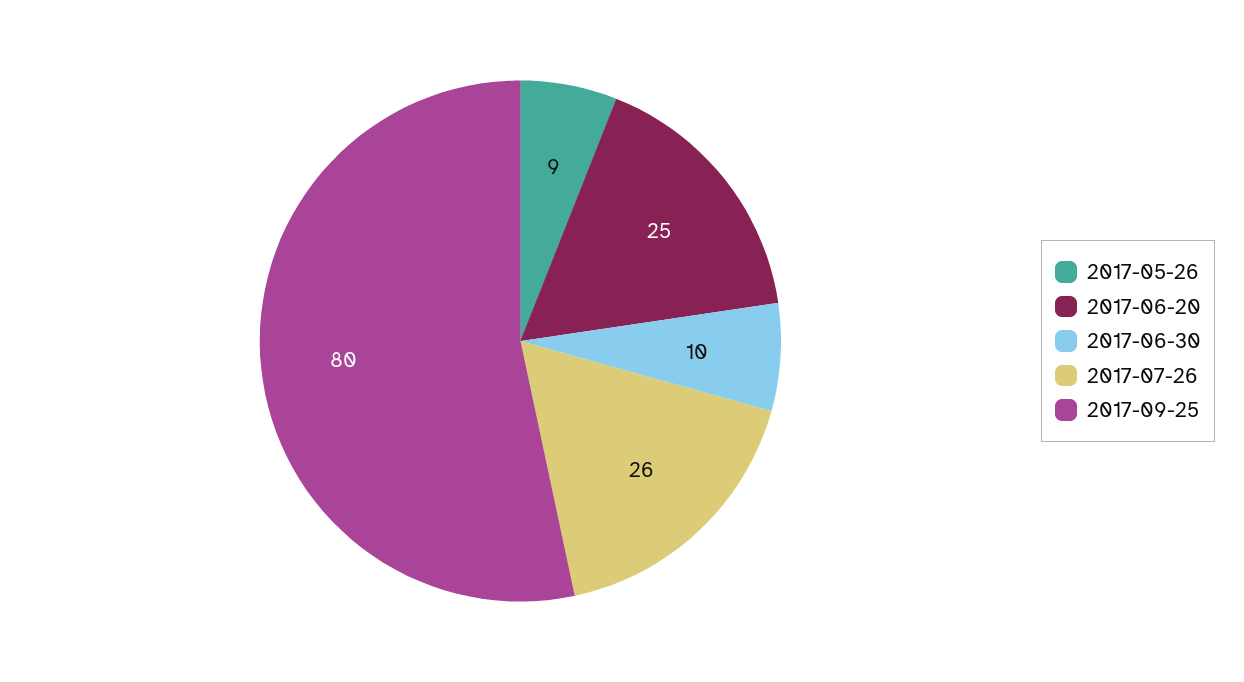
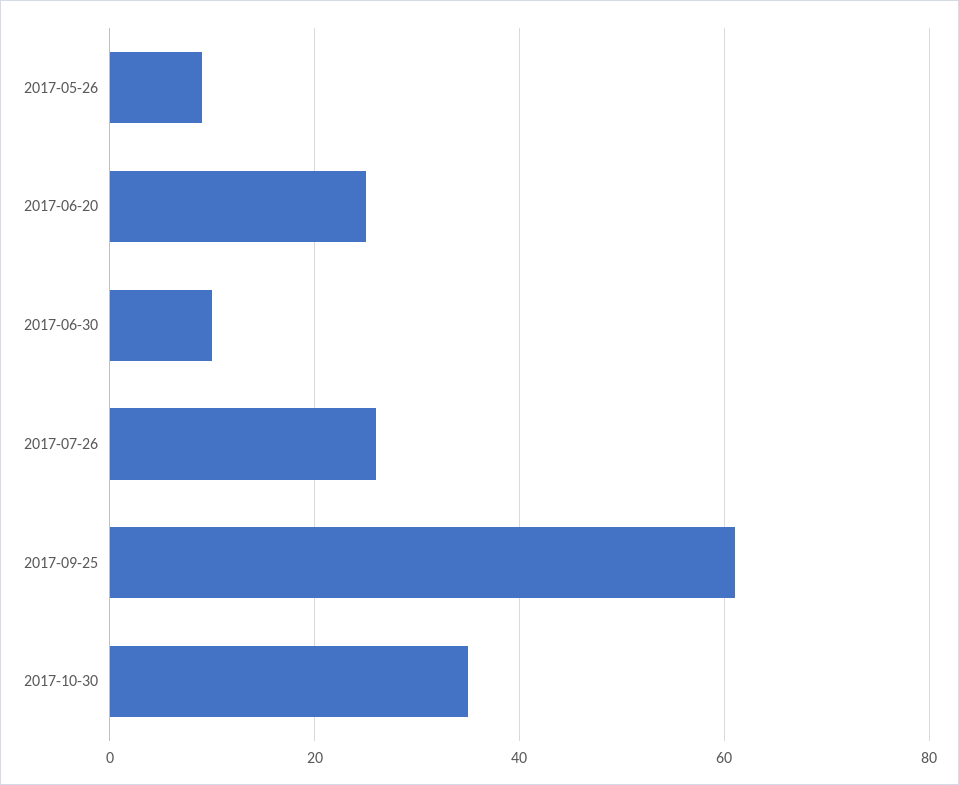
2017-09-25: 80 -> 60
2017-10-30: none -> 35

